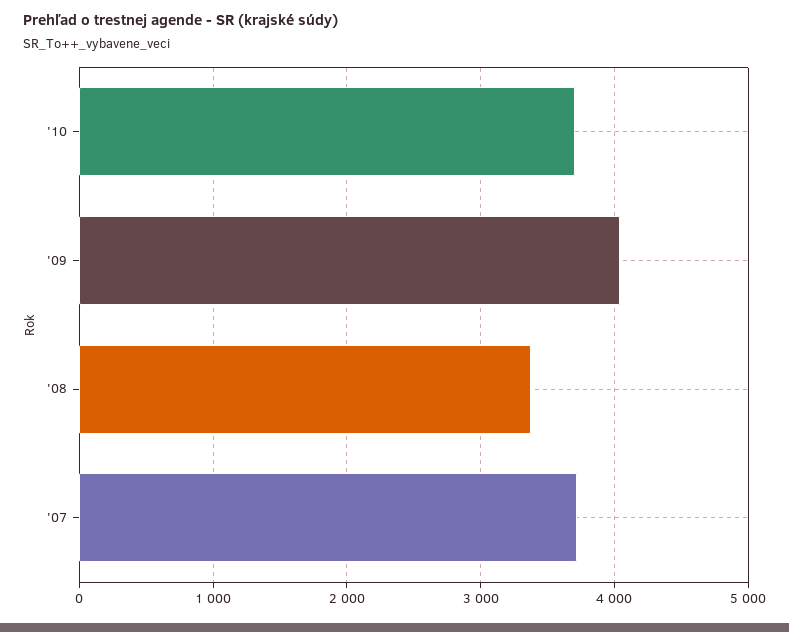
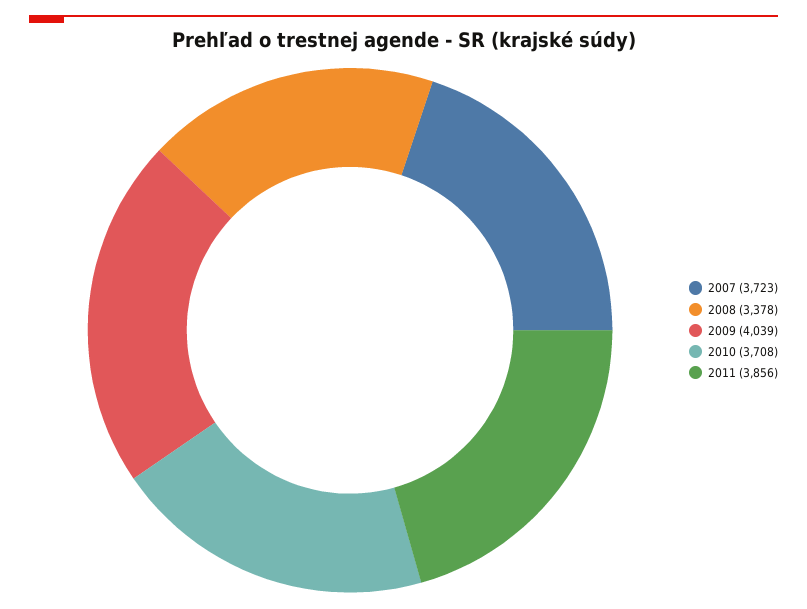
2011: none -> 3856

